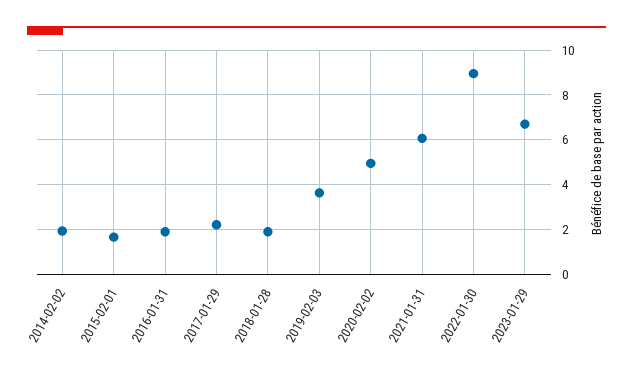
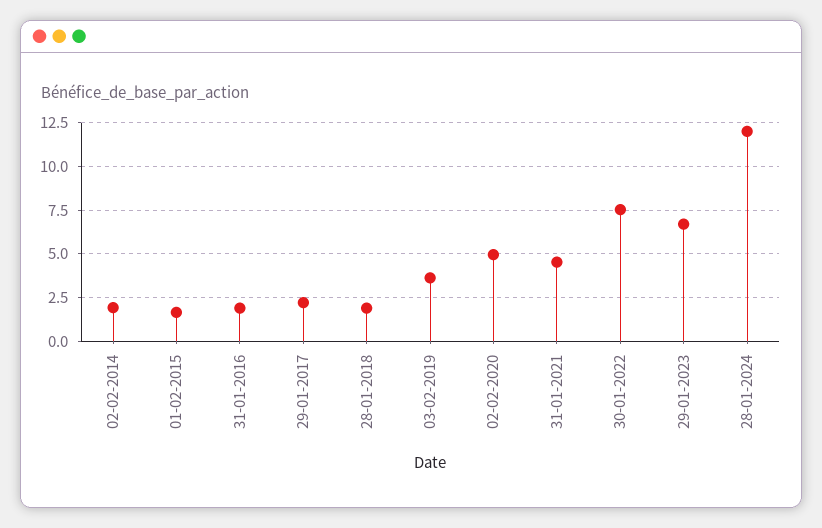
2021-01-31: 6 -> 4.5
2022-01-30: 9 -> 7.5
28-01-2024: none -> 12

